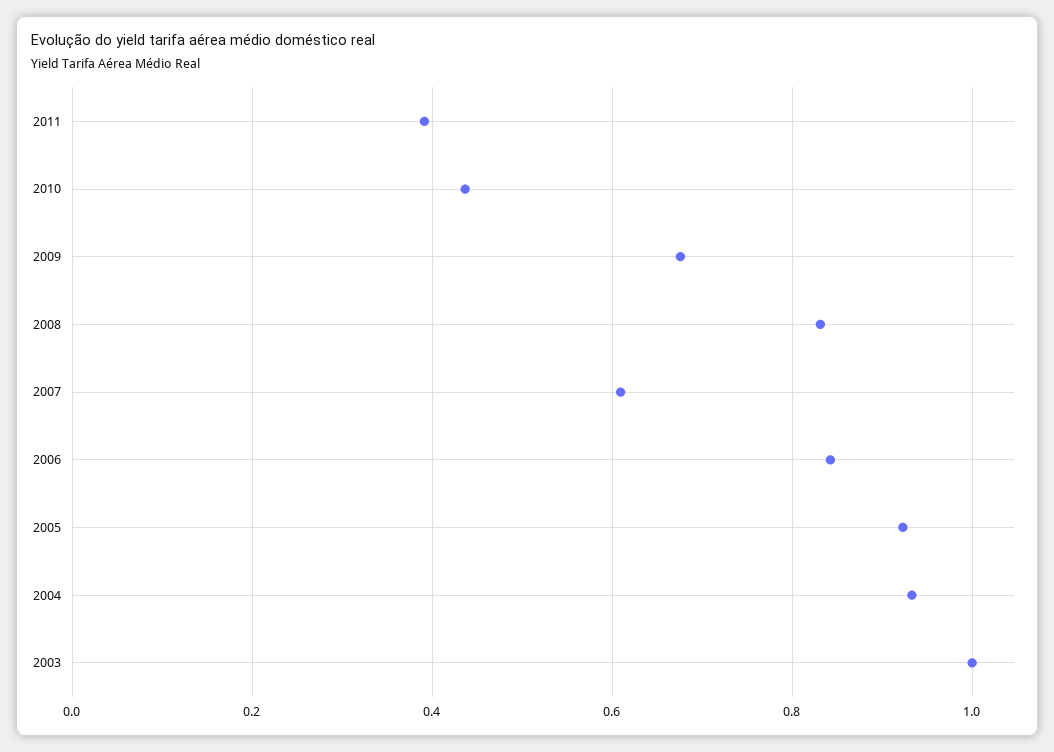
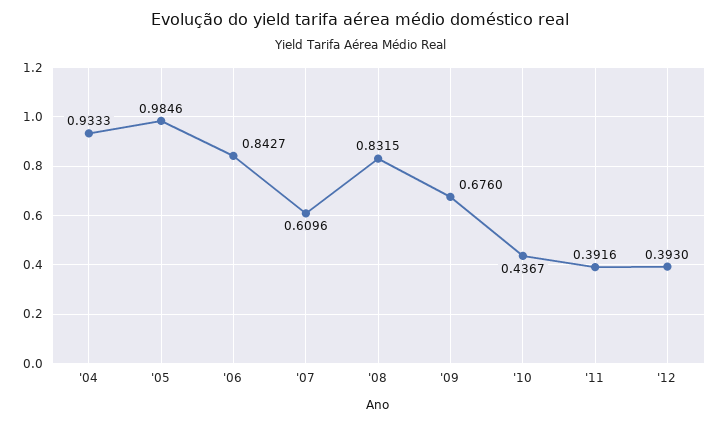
2005: 0.92 -> 0.9846
2003: 1 -> none
'12: none -> 0.393

